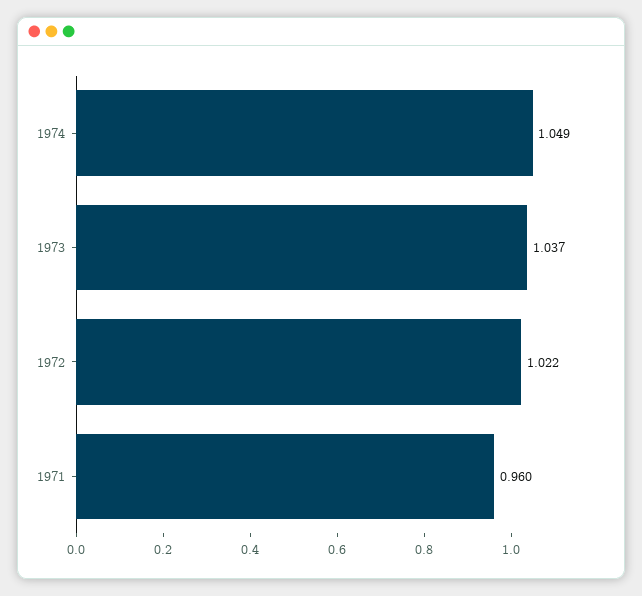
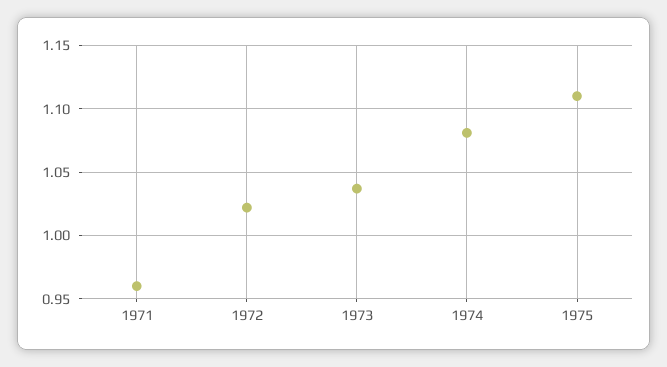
1974: 1.049 -> 1.08
1975: none -> 1.11

